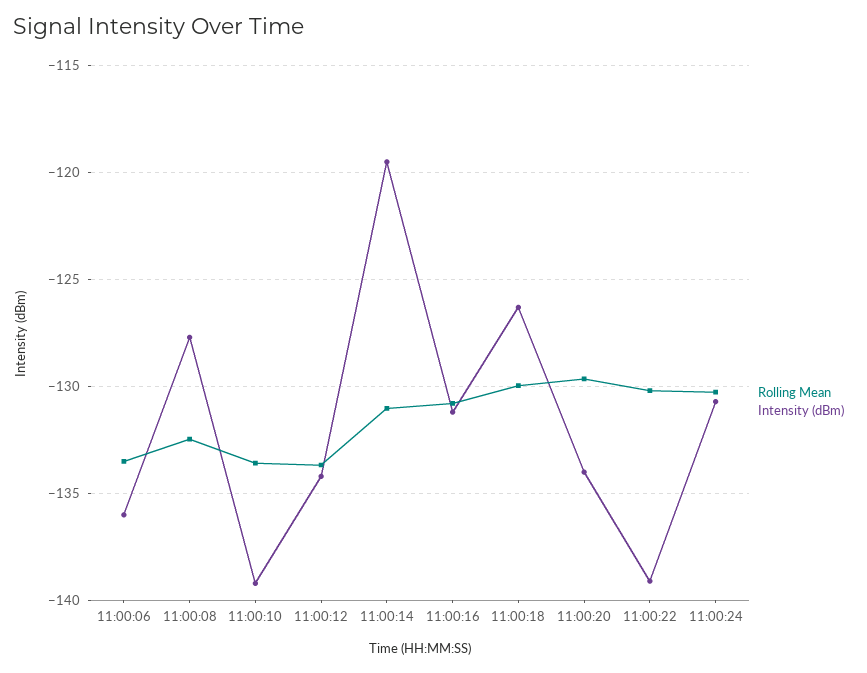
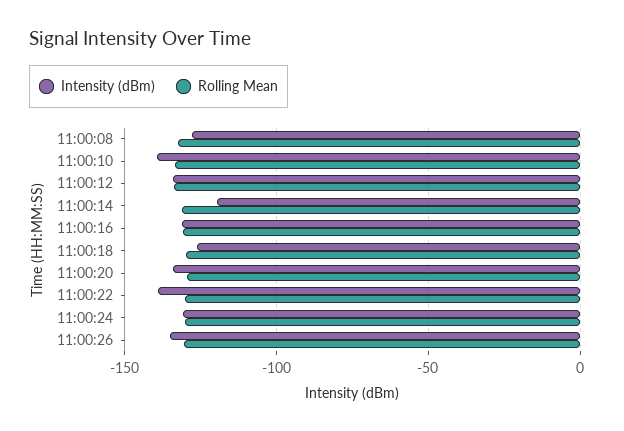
Rolling Mean, 11:00:06: -133.5 -> none
Intensity (dBm), 11:00:06: -136 -> none
Intensity (dBm), 11:00:26: none -> -135
Rolling Mean, 11:00:26: none -> -130

